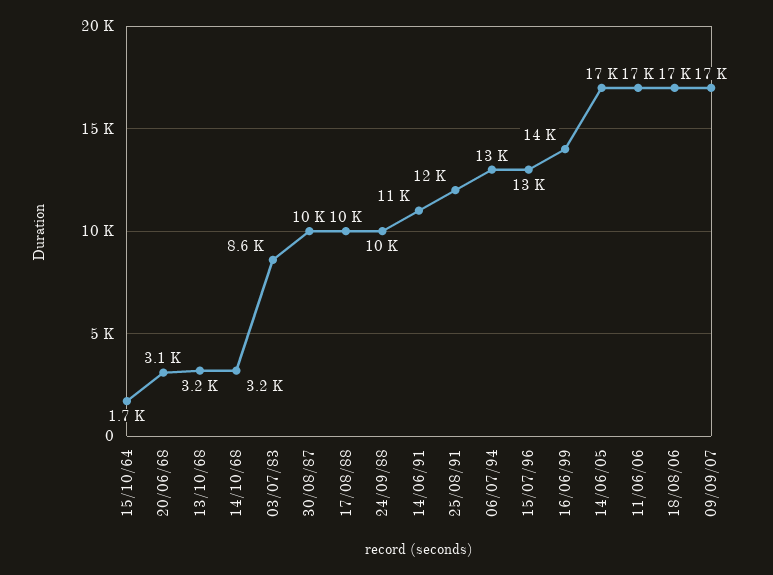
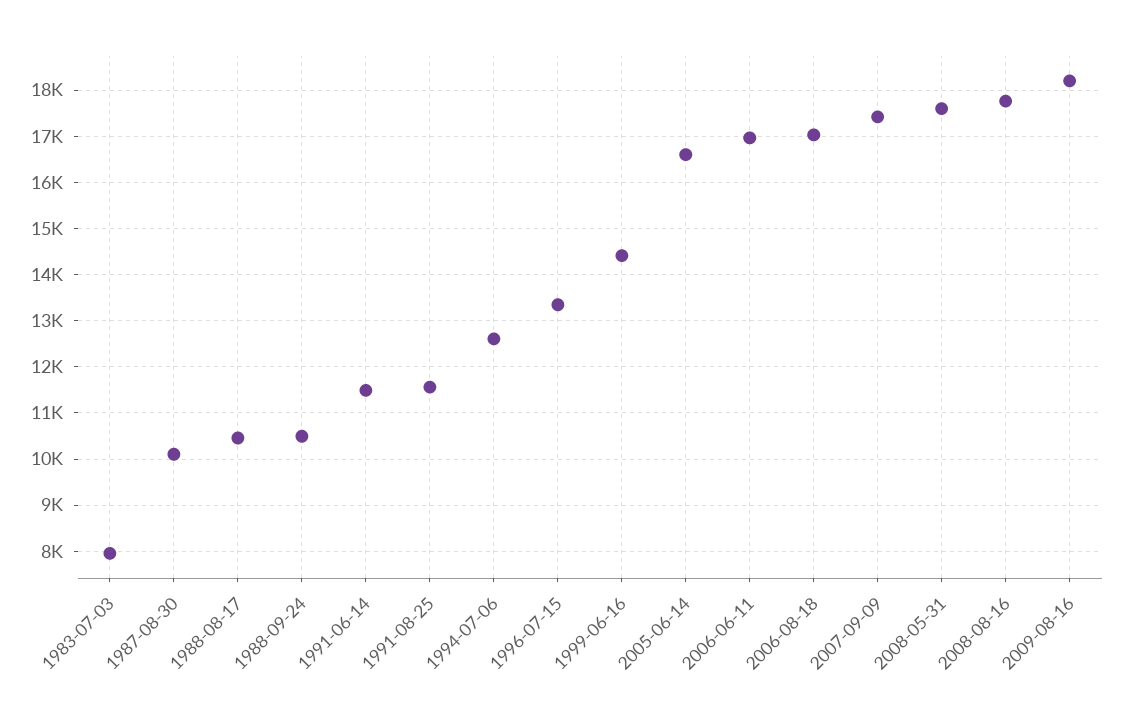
15/10/64: 1700 -> none
20/06/68: 3100 -> none
13/10/68: 3200 -> none
14/10/68: 3200 -> none
03/07/83: 8600 -> 8000
2008-05-31: none -> 17600
2008-08-16: none -> 17800
2009-08-16: none -> 18200

